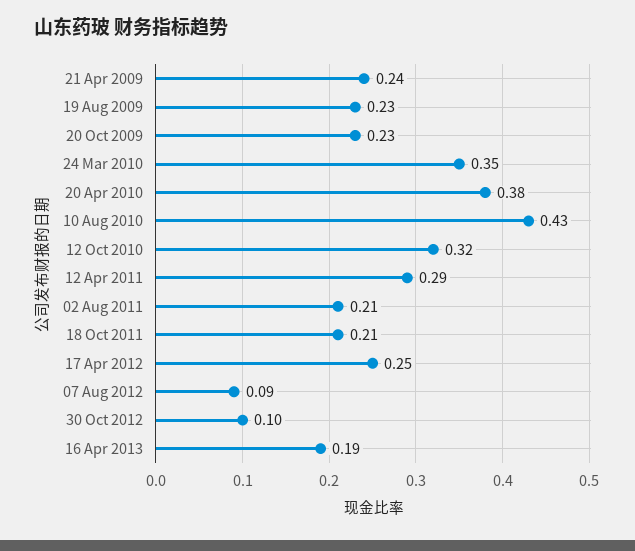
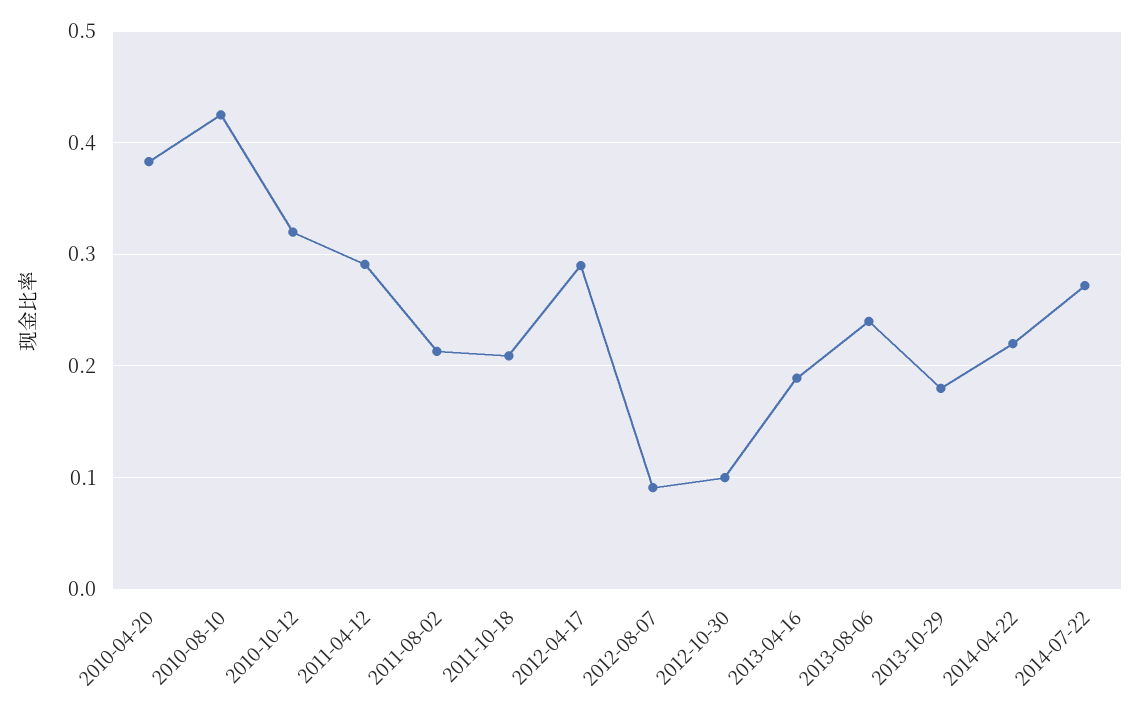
21 Apr 2009: 0.24 -> none
19 Aug 2009: 0.23 -> none
20 Oct 2009: 0.23 -> none
24 Mar 2010: 0.35 -> none
17 Apr 2012: 0.25 -> 0.29
2013-08-06: none -> 0.24
2013-10-29: none -> 0.18
2014-04-22: none -> 0.22
2014-07-22: none -> 0.27

